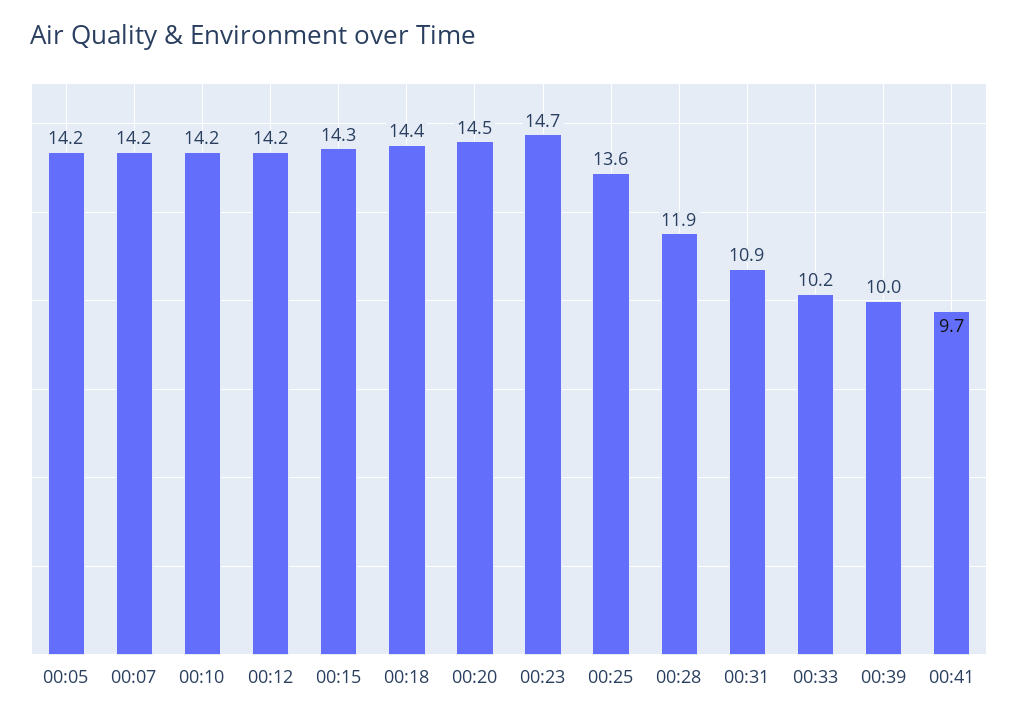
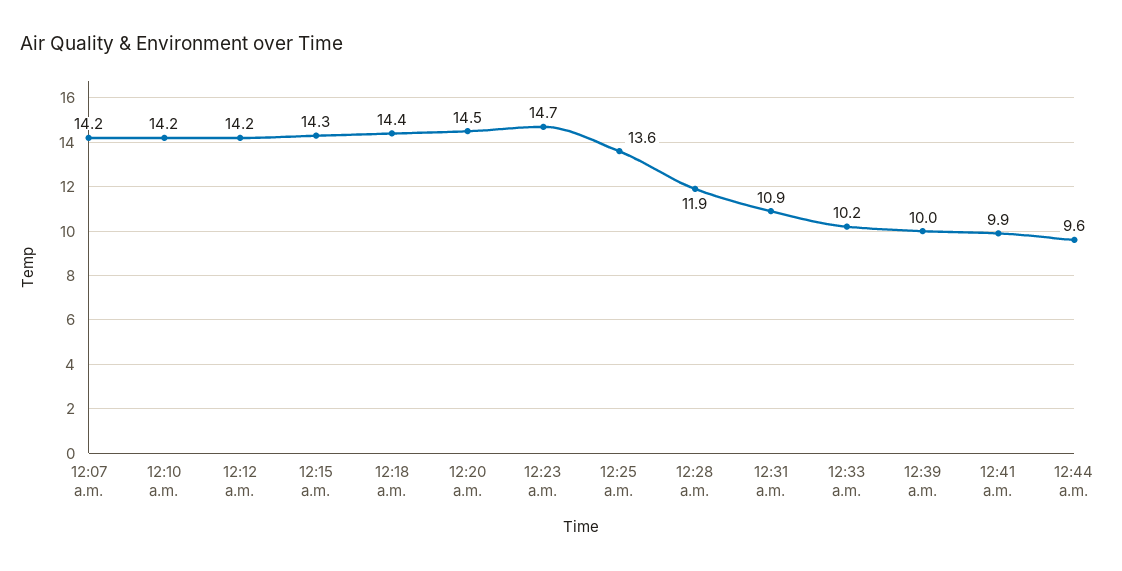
00:05: 14.2 -> none
00:41: 9.7 -> 9.9
12:44 a.m.: none -> 9.6

